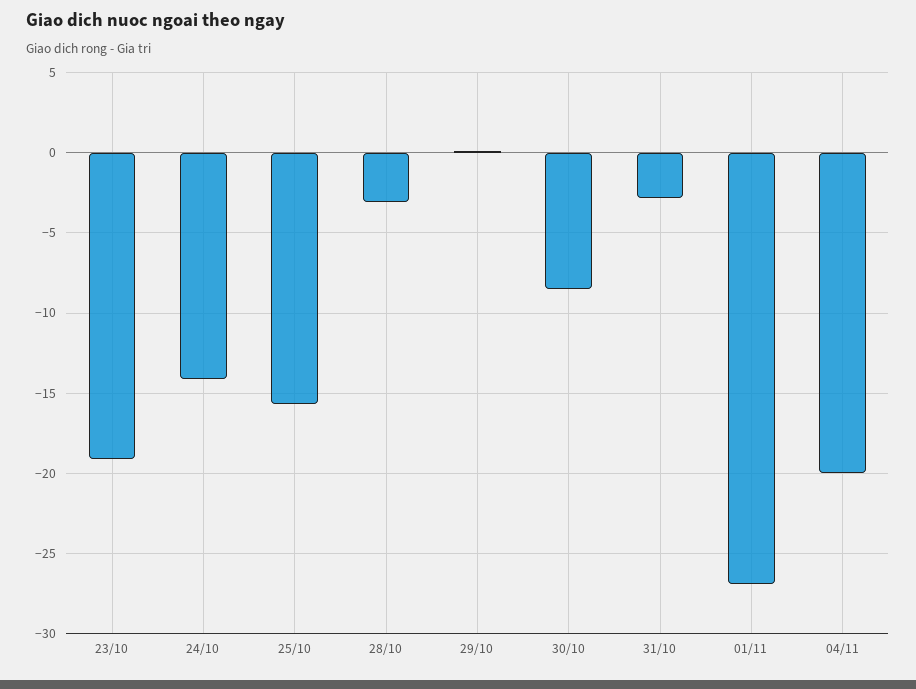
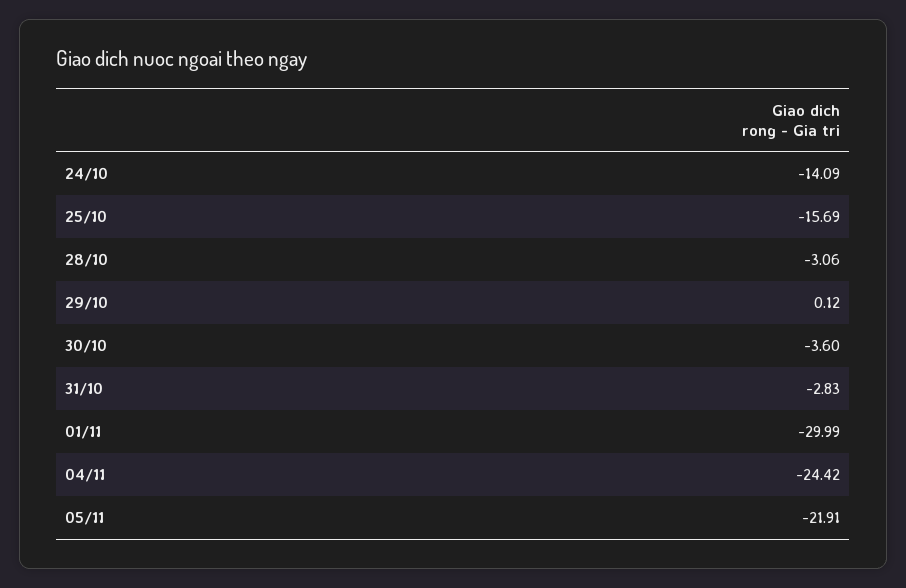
23/10: -19 -> none
30/10: -8.5 -> -3.6
01/11: -27 -> -29.99
04/11: -20 -> -24.42
05/11: none -> -21.91

